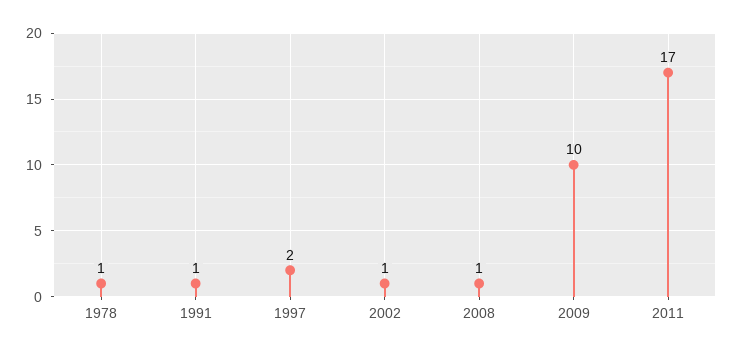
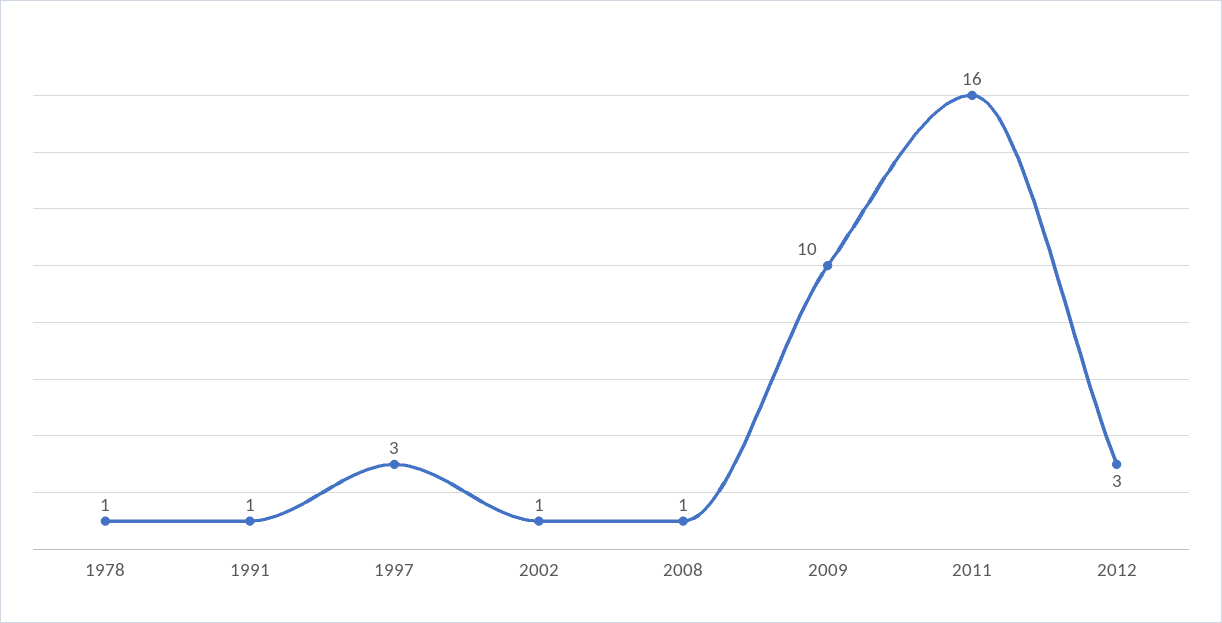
1997: 2 -> 3
2011: 17 -> 16
2012: none -> 3

